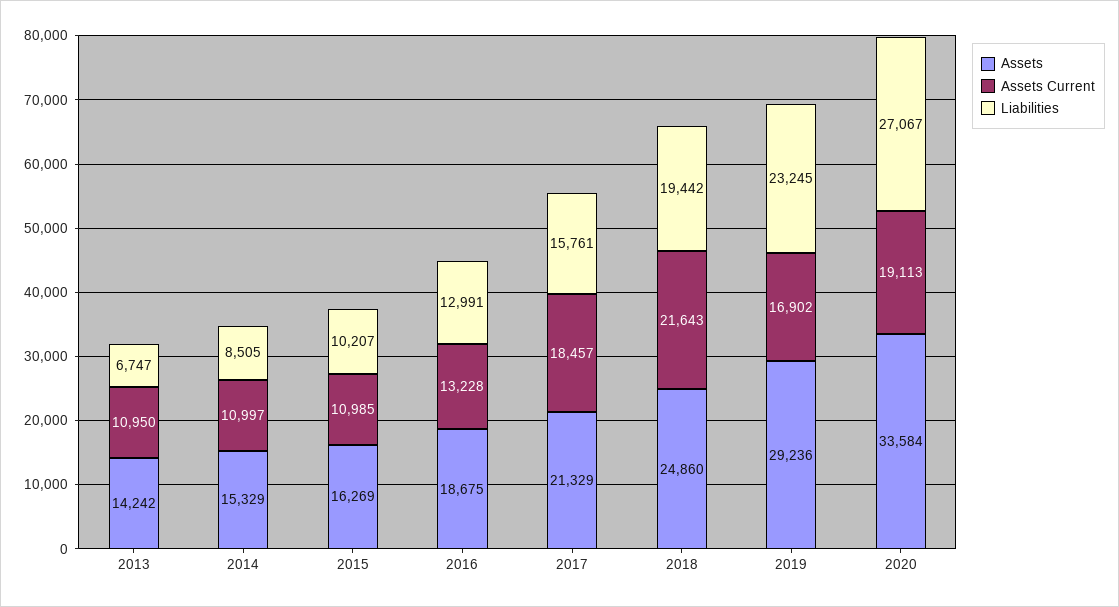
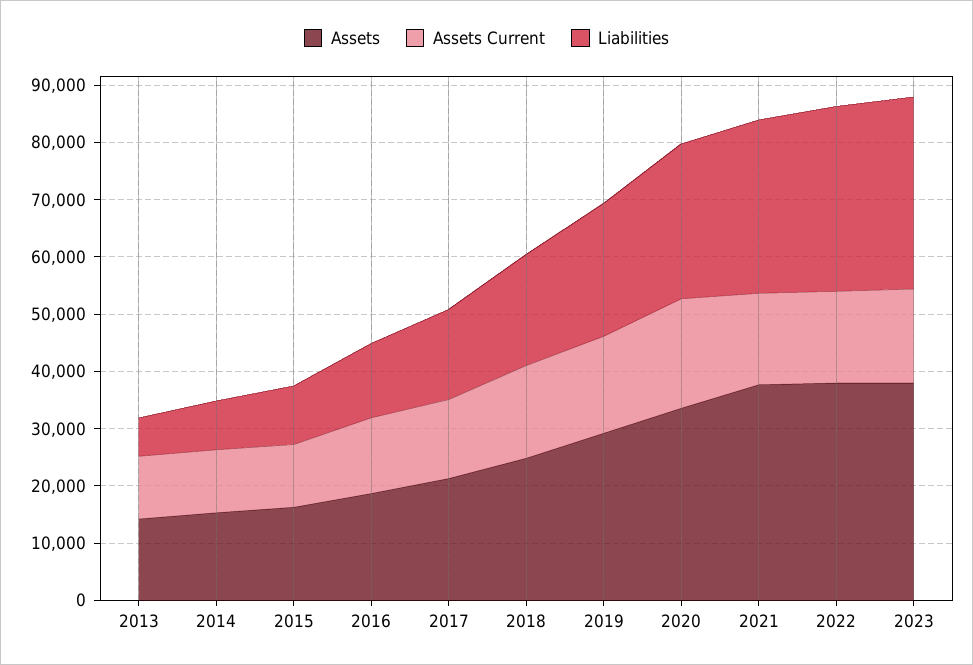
Assets Current, 2017: 18457 -> 14000
Assets Current, 2018: 21643 -> 16000
Assets, 2021: none -> 38000
Assets Current, 2021: none -> 16000
Liabilities, 2021: none -> 30000
Assets, 2022: none -> 38000
Assets Current, 2022: none -> 16000
Liabilities, 2022: none -> 32000
Assets, 2023: none -> 38000
Assets Current, 2023: none -> 16000
Liabilities, 2023: none -> 34000

